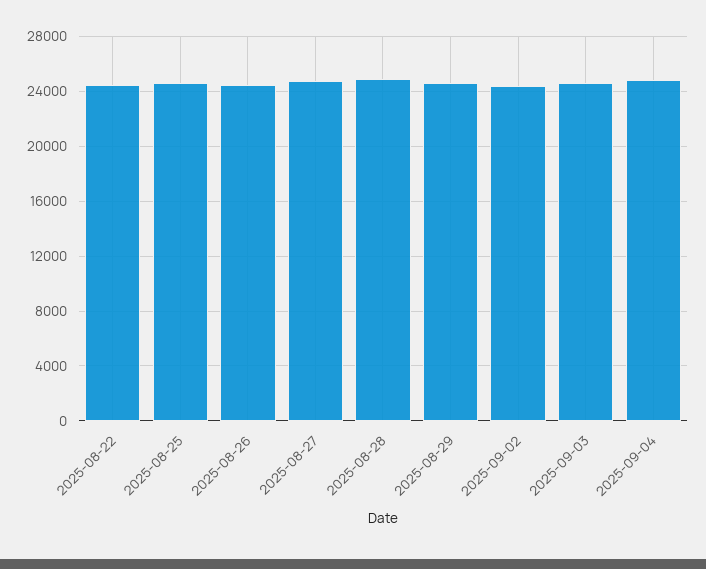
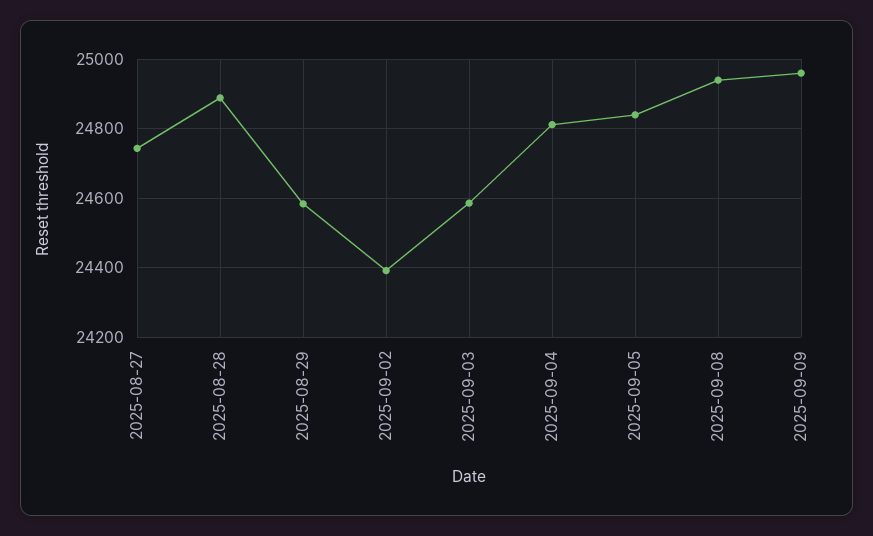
2025-08-22: 24500 -> none
2025-08-25: 24500 -> none
2025-08-26: 24500 -> none
2025-09-05: none -> 24840
2025-09-08: none -> 24940
2025-09-09: none -> 24960

